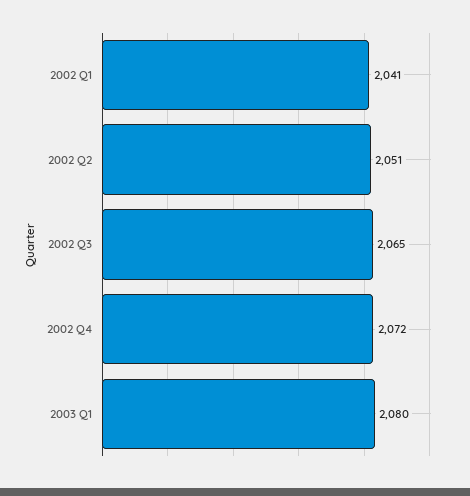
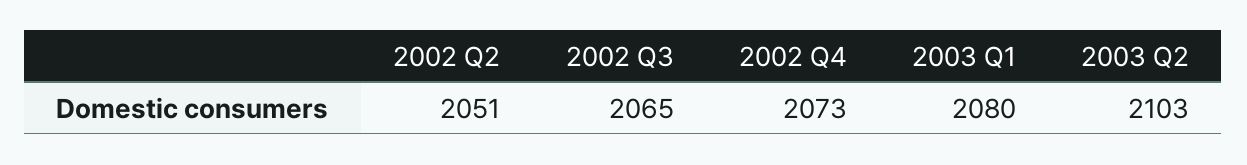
2002 Q1: 2041 -> none
2002 Q4: 2072 -> 2073
2003 Q2: none -> 2103

